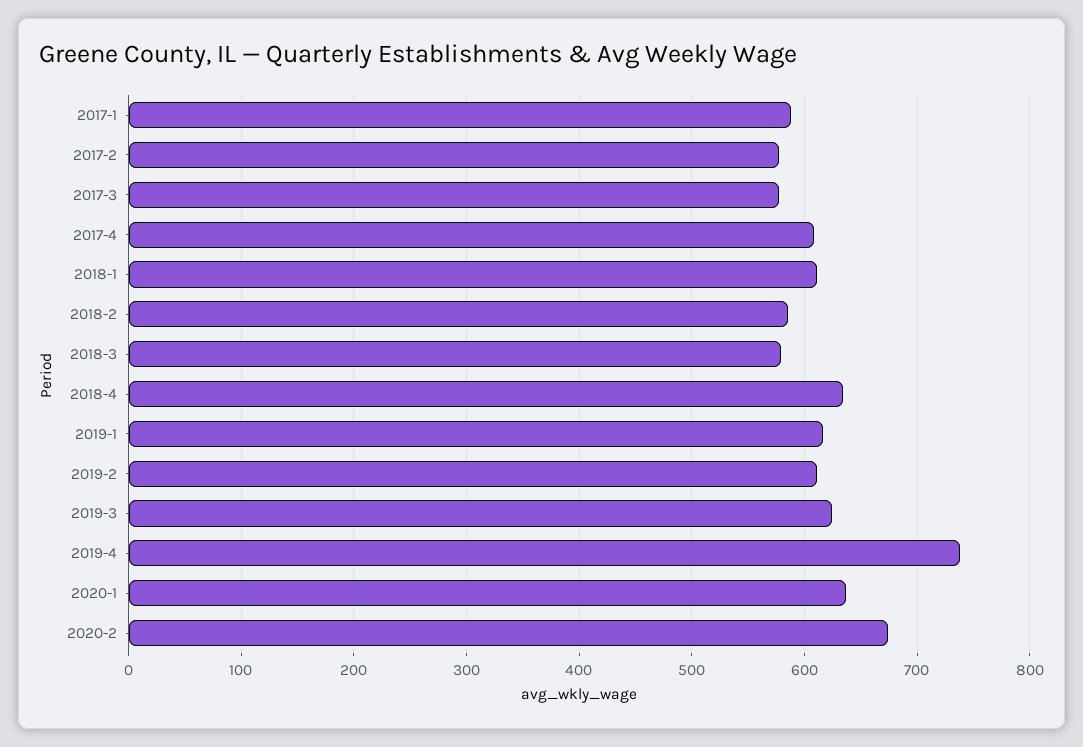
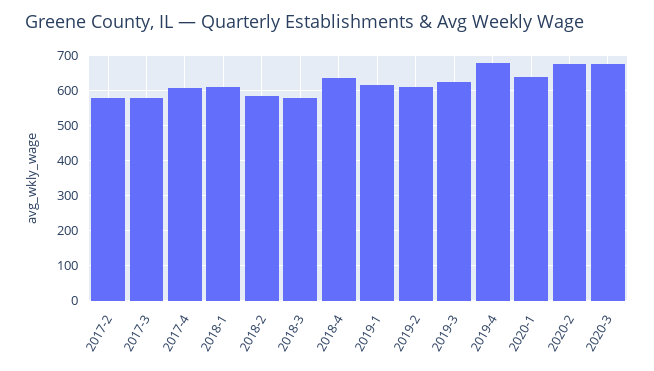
2017-1: 590 -> none
2019-4: 740 -> 680
2020-3: none -> 680

